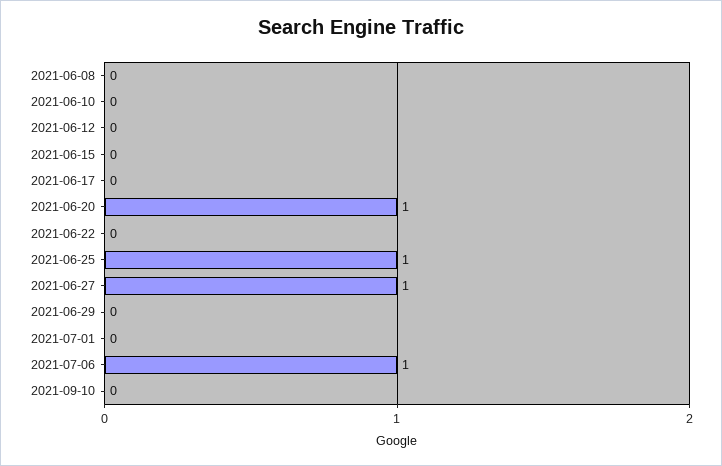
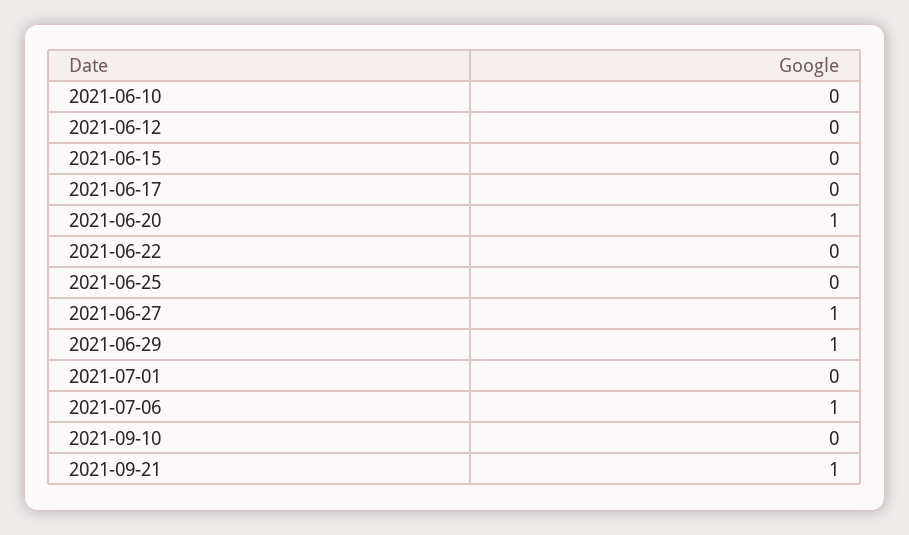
2021-06-08: 0 -> none
2021-06-25: 1 -> 0
2021-06-29: 0 -> 1
2021-09-21: none -> 1

